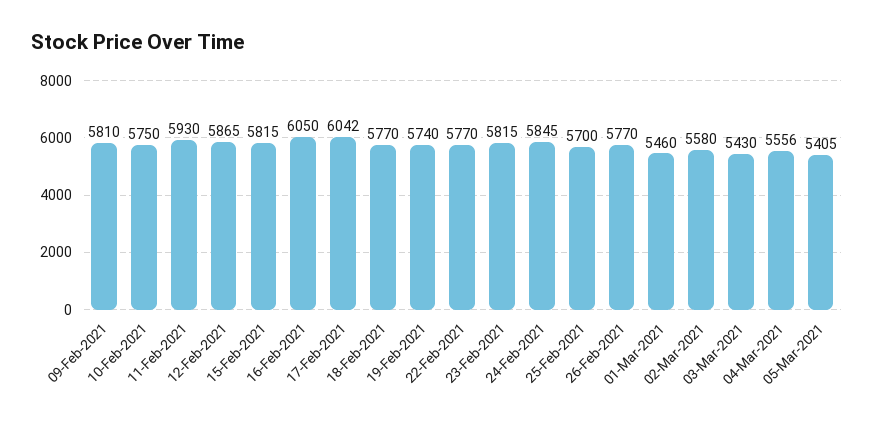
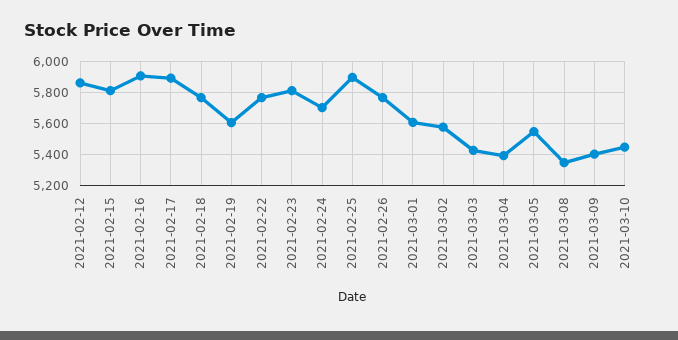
09-Feb-2021: 5810 -> none
10-Feb-2021: 5750 -> none
11-Feb-2021: 5930 -> none
16-Feb-2021: 6050 -> 5900
17-Feb-2021: 6042 -> 5900
19-Feb-2021: 5740 -> 5600
24-Feb-2021: 5845 -> 5700
25-Feb-2021: 5700 -> 5900
01-Mar-2021: 5460 -> 5600
04-Mar-2021: 5556 -> 5400
05-Mar-2021: 5405 -> 5550
2021-03-08: none -> 5350
2021-03-09: none -> 5400
2021-03-10: none -> 5450

